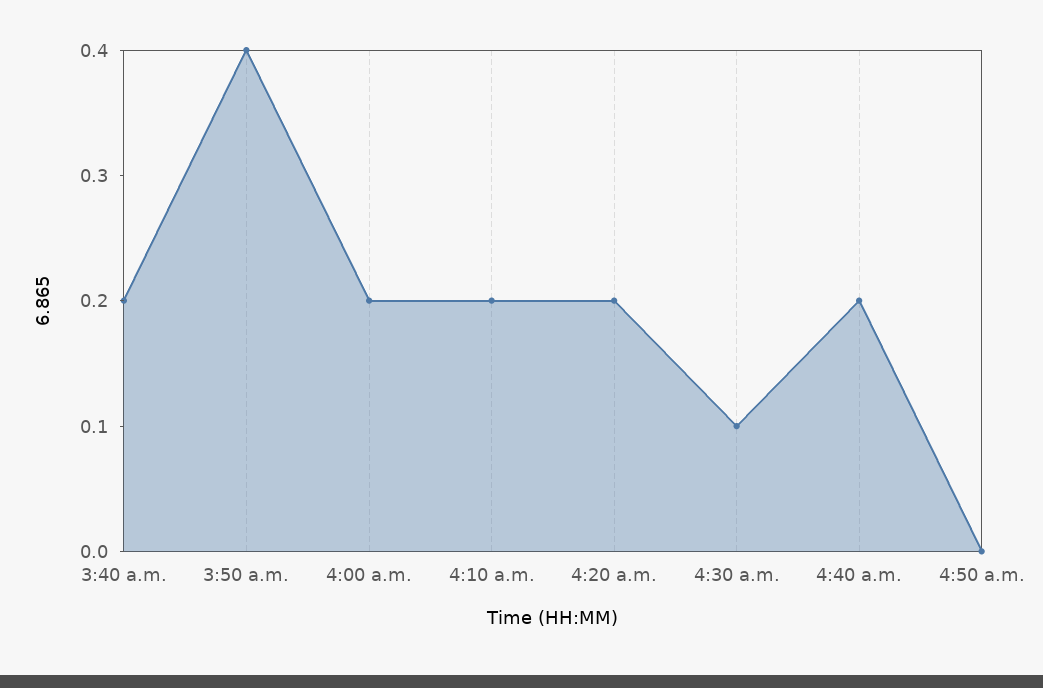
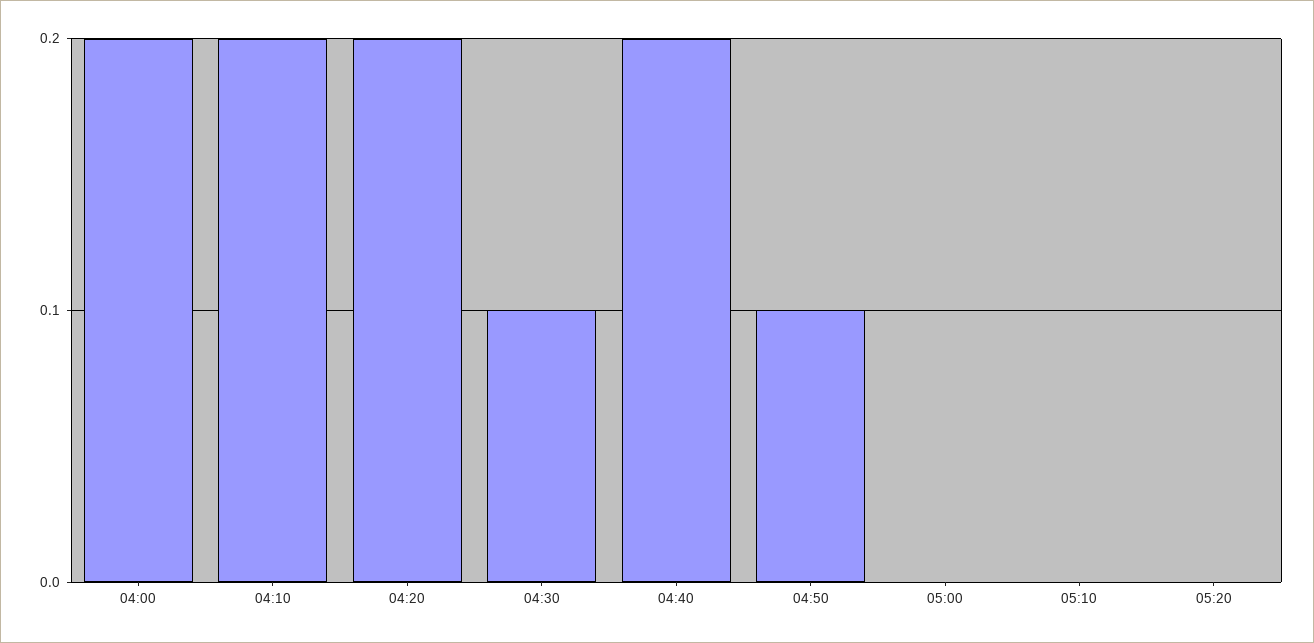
3:40 a.m.: 0.2 -> none
3:50 a.m.: 0.4 -> none
4:50 a.m.: 0 -> 0.1
05:00: none -> 0
05:10: none -> 0
05:20: none -> 0

